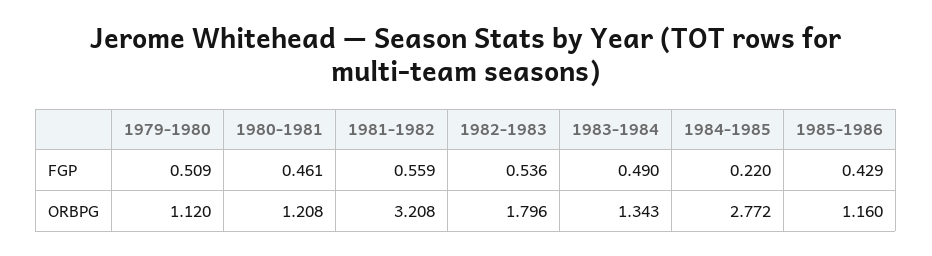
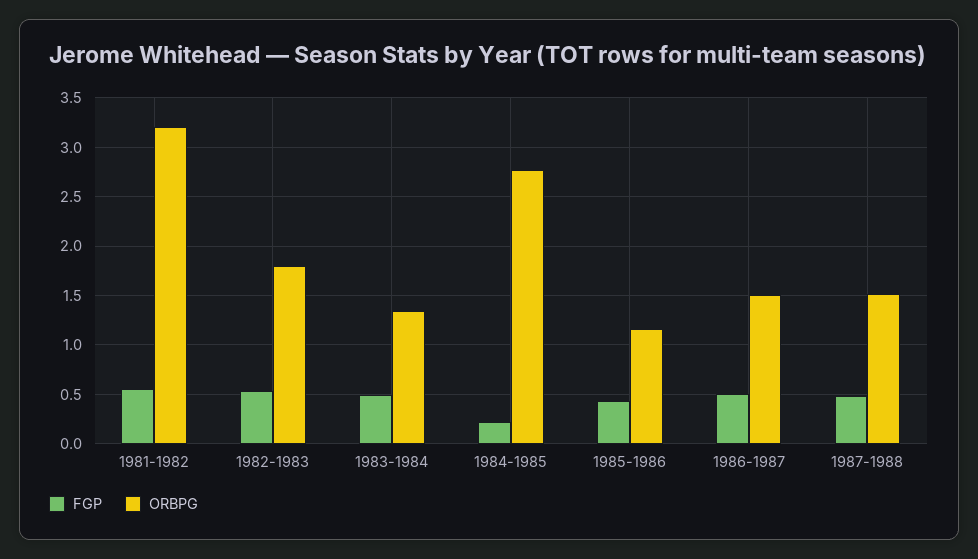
FGP, 1979-1980: 0.509 -> none
FGP, 1980-1981: 0.461 -> none
ORBPG, 1979-1980: 1.12 -> none
ORBPG, 1980-1981: 1.208 -> none
FGP, 1986-1987: none -> 0.5
ORBPG, 1986-1987: none -> 1.5
FGP, 1987-1988: none -> 0.5
ORBPG, 1987-1988: none -> 1.5

